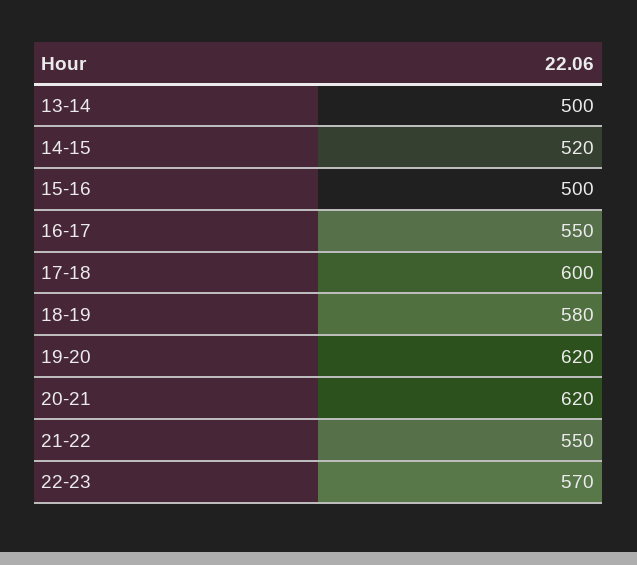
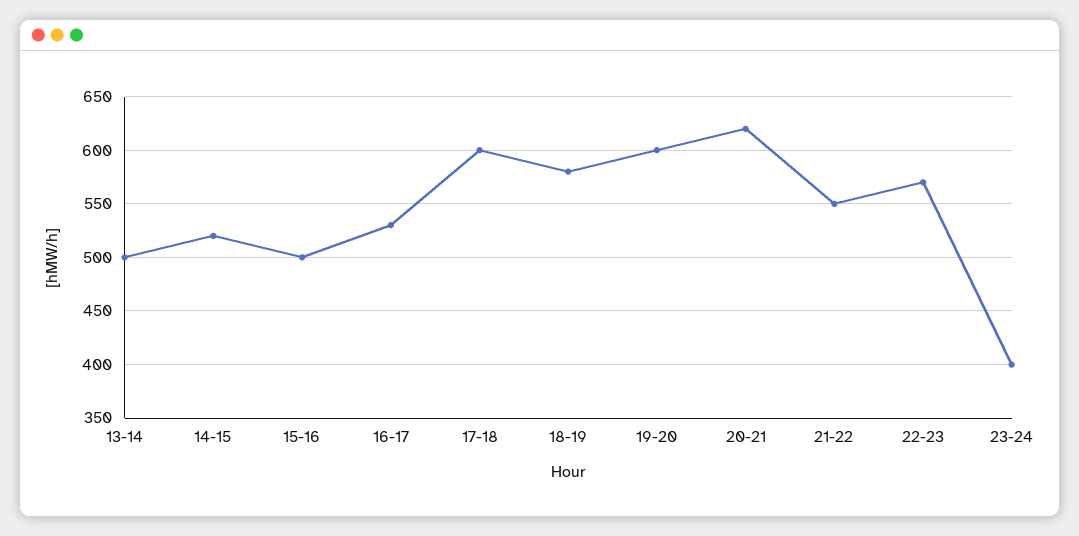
16-17: 550 -> 530
19-20: 620 -> 600
23-24: none -> 400

